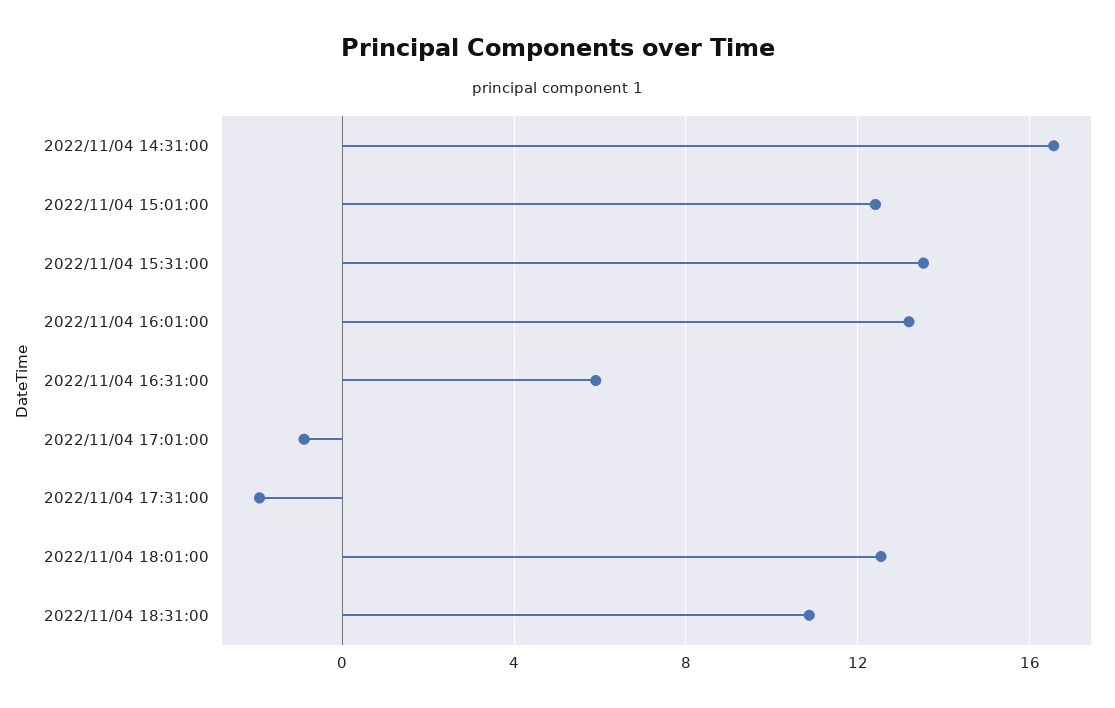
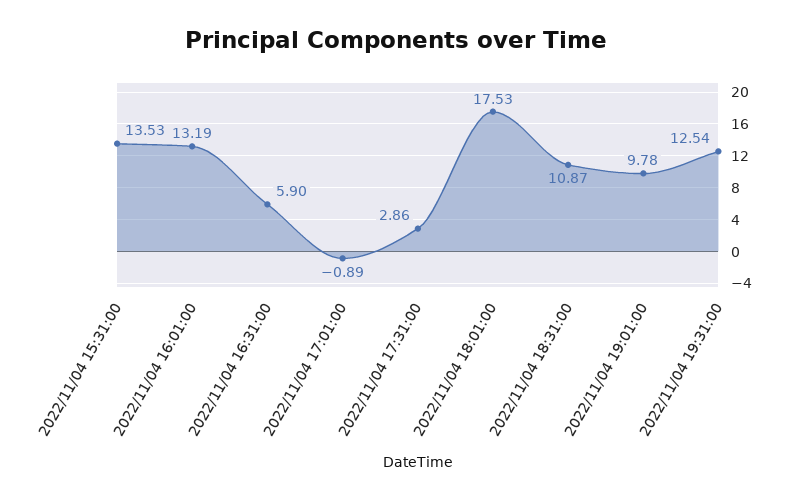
2022/11/04 14:31:00: 16.5 -> none
2022/11/04 15:01:00: 12.5 -> none
2022/11/04 17:31:00: -2 -> 2.86
2022/11/04 18:01:00: 12.5 -> 17.53
2022/11/04 19:01:00: none -> 9.78
2022/11/04 19:31:00: none -> 12.54

